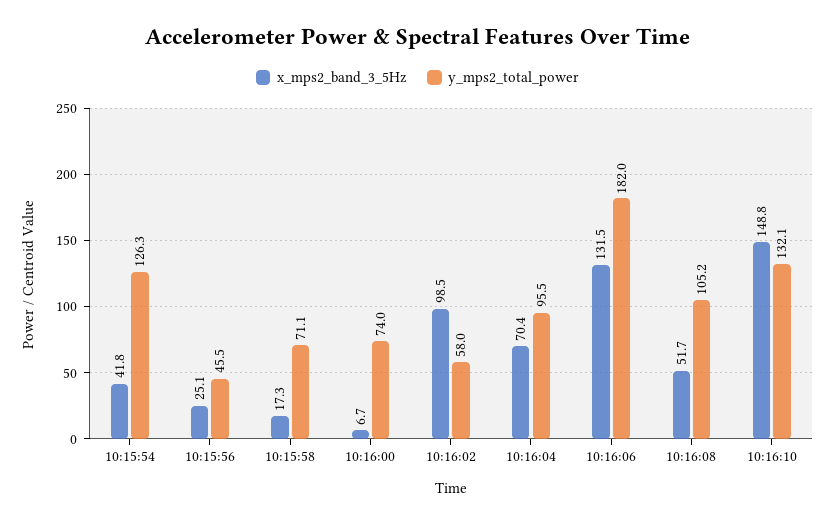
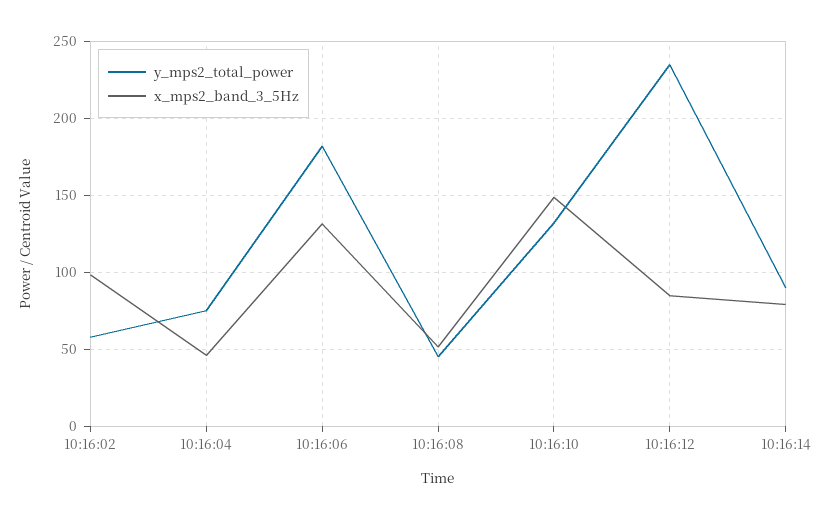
x_mps2_band_3_5Hz, 10:15:54: 41.8 -> none
y_mps2_total_power, 10:15:54: 126.3 -> none
x_mps2_band_3_5Hz, 10:15:56: 25.1 -> none
y_mps2_total_power, 10:15:56: 45.5 -> none
x_mps2_band_3_5Hz, 10:15:58: 17.3 -> none
y_mps2_total_power, 10:15:58: 71.1 -> none
x_mps2_band_3_5Hz, 10:16:00: 6.7 -> none
y_mps2_total_power, 10:16:00: 74 -> none
x_mps2_band_3_5Hz, 10:16:04: 70.4 -> 45
y_mps2_total_power, 10:16:04: 95.5 -> 75
y_mps2_total_power, 10:16:08: 105.2 -> 45
y_mps2_total_power, 10:16:12: none -> 235
x_mps2_band_3_5Hz, 10:16:12: none -> 85
y_mps2_total_power, 10:16:14: none -> 90
x_mps2_band_3_5Hz, 10:16:14: none -> 80

